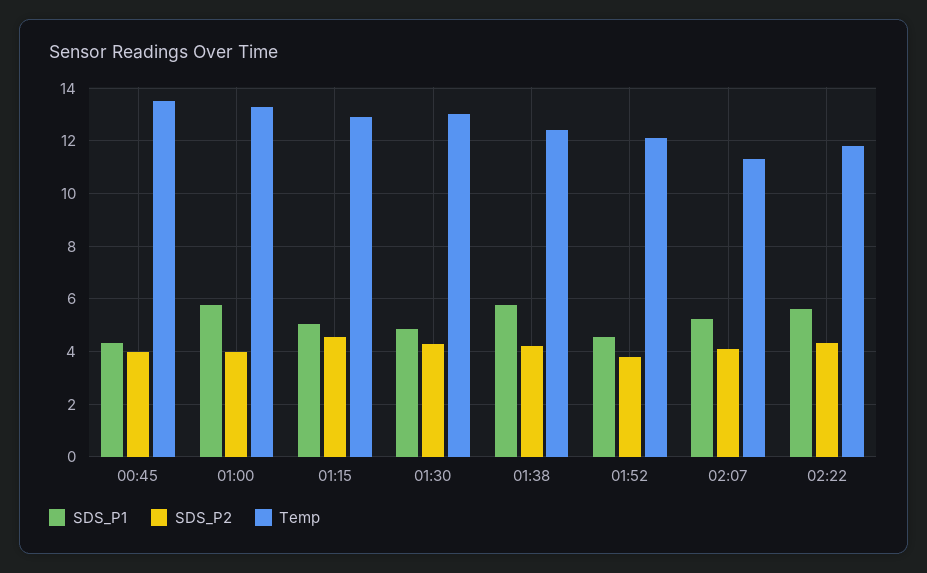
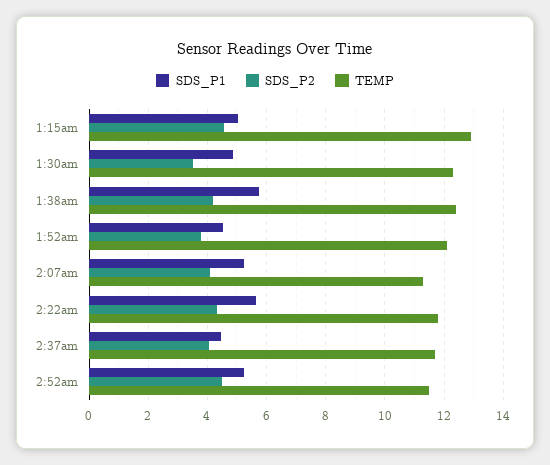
SDS_P1, 00:45: 4.25 -> none
SDS_P2, 00:45: 4 -> none
Temp, 00:45: 13.5 -> none
SDS_P1, 01:00: 5.75 -> none
SDS_P2, 01:00: 4 -> none
Temp, 01:00: 13.25 -> none
SDS_P2, 01:30: 4.25 -> 3.5
Temp, 01:30: 13 -> 12.25
SDS_P1, 2:37am: none -> 4.5
SDS_P2, 2:37am: none -> 4
Temp, 2:37am: none -> 11.75
SDS_P1, 2:52am: none -> 5.25
SDS_P2, 2:52am: none -> 4.5
Temp, 2:52am: none -> 11.5

